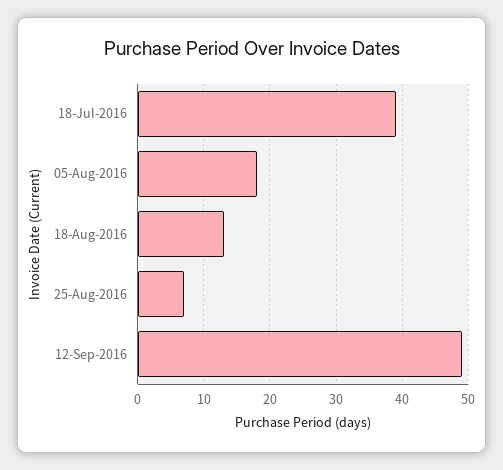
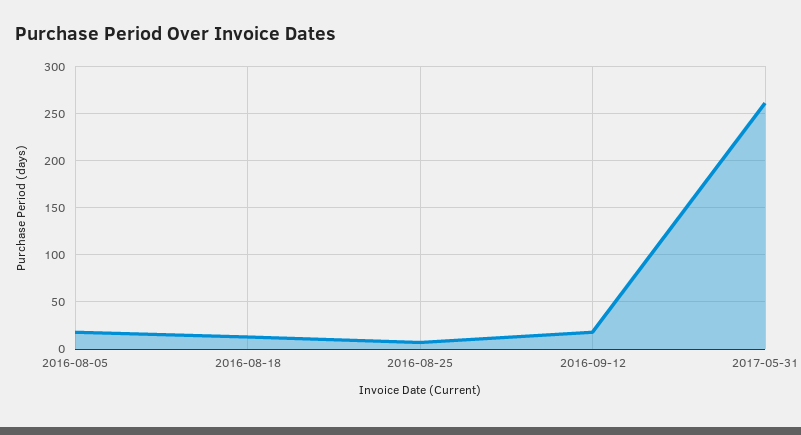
18-Jul-2016: 39 -> none
12-Sep-2016: 49 -> 20
2017-05-31: none -> 260

